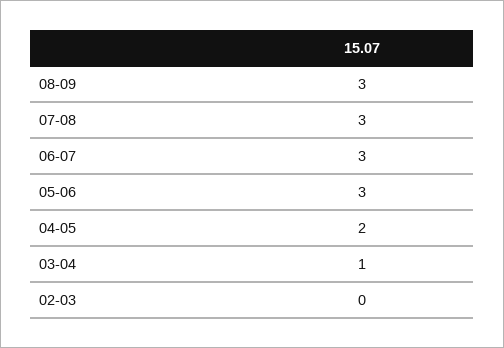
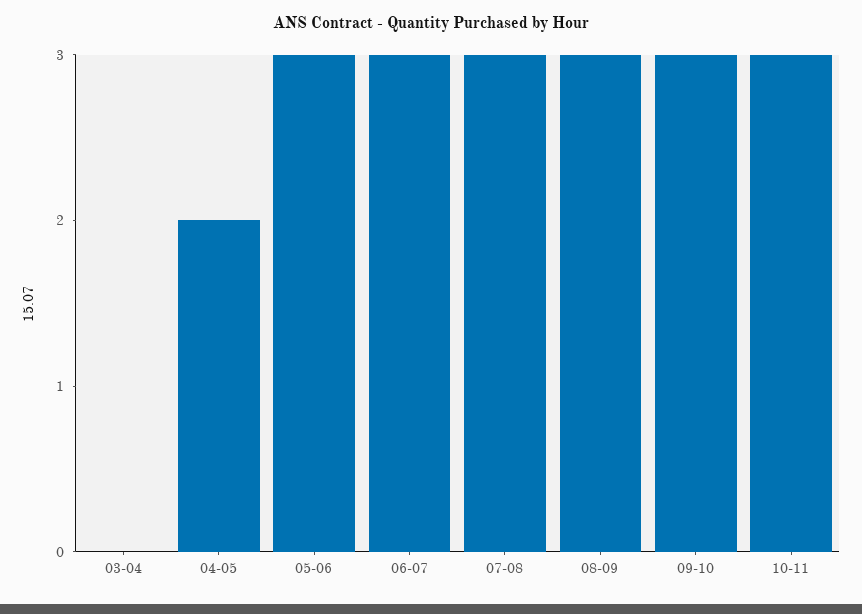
03-04: 1 -> 0
02-03: 0 -> none
09-10: none -> 3
10-11: none -> 3

